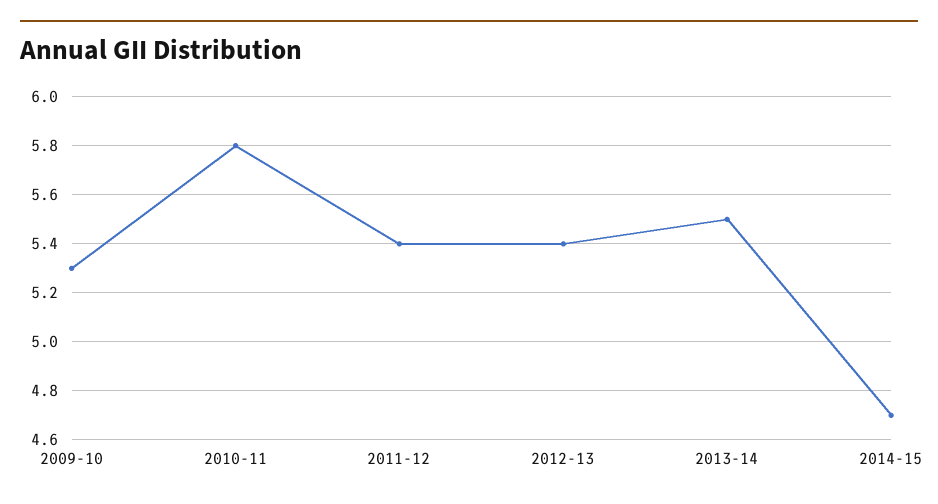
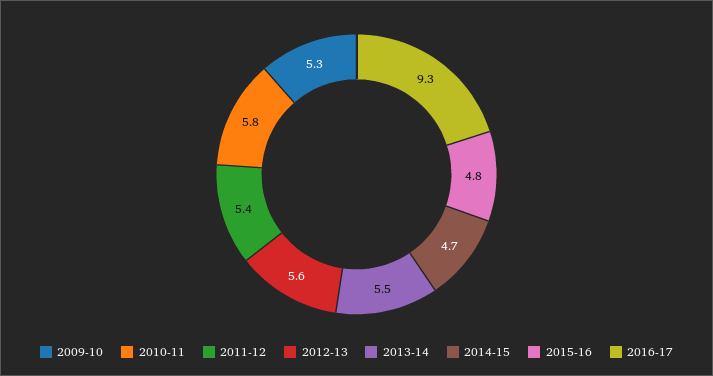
2012-13: 5.4 -> 5.6
2015-16: none -> 4.8
2016-17: none -> 9.3

